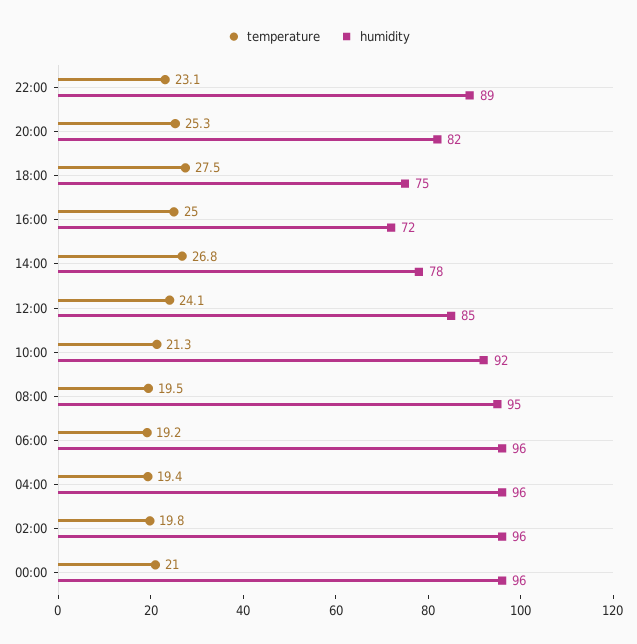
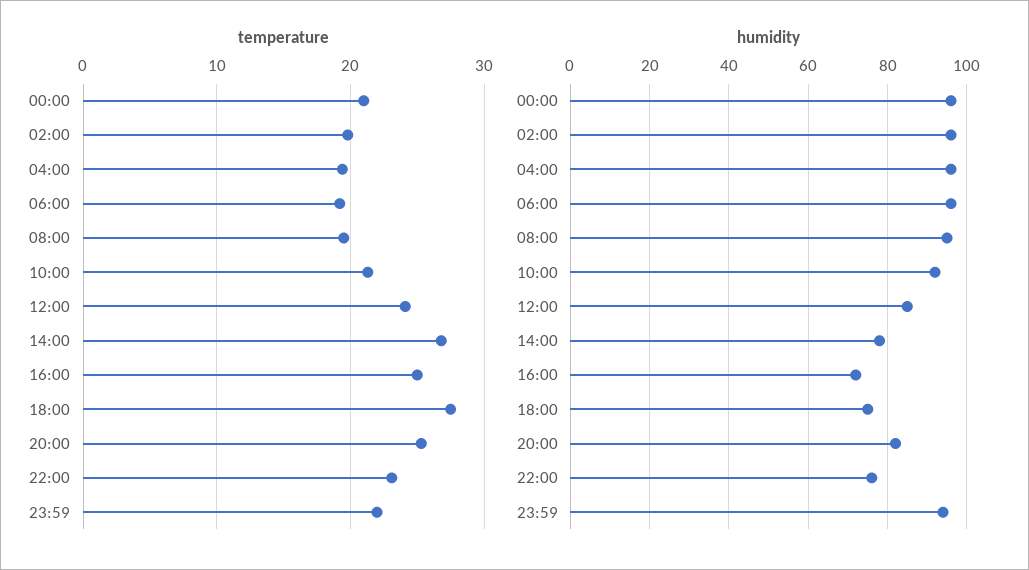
humidity, 22:00: 89 -> 75
temperature, 23:59: none -> 22
humidity, 23:59: none -> 95

